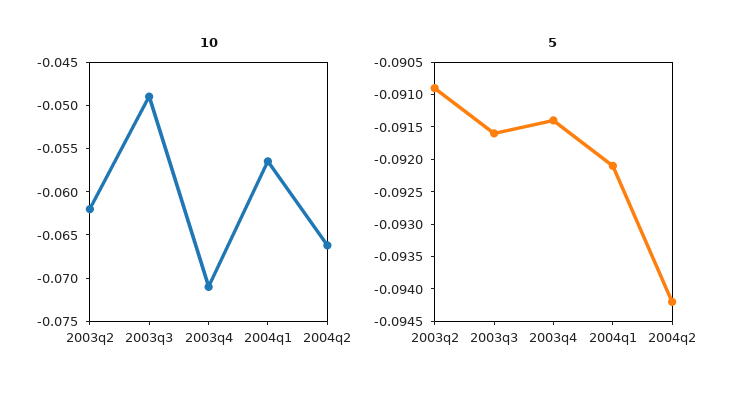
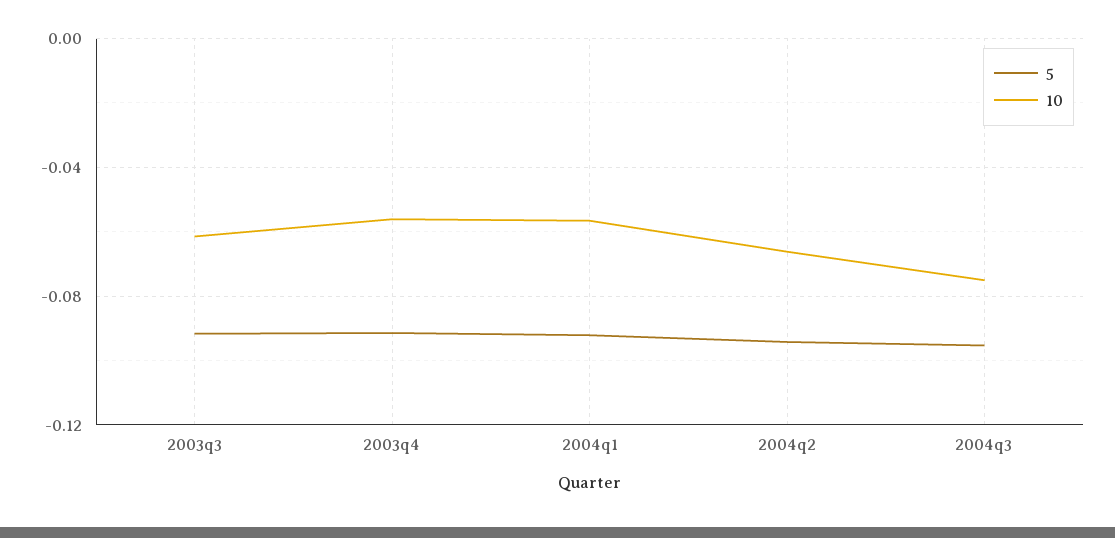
10, 2003q2: -0.062 -> none
10, 2003q3: -0.049 -> -0.06
10, 2003q4: -0.071 -> -0.055
5, 2003q2: -0.091 -> none
5, 2004q3: none -> -0.095
10, 2004q3: none -> -0.075

